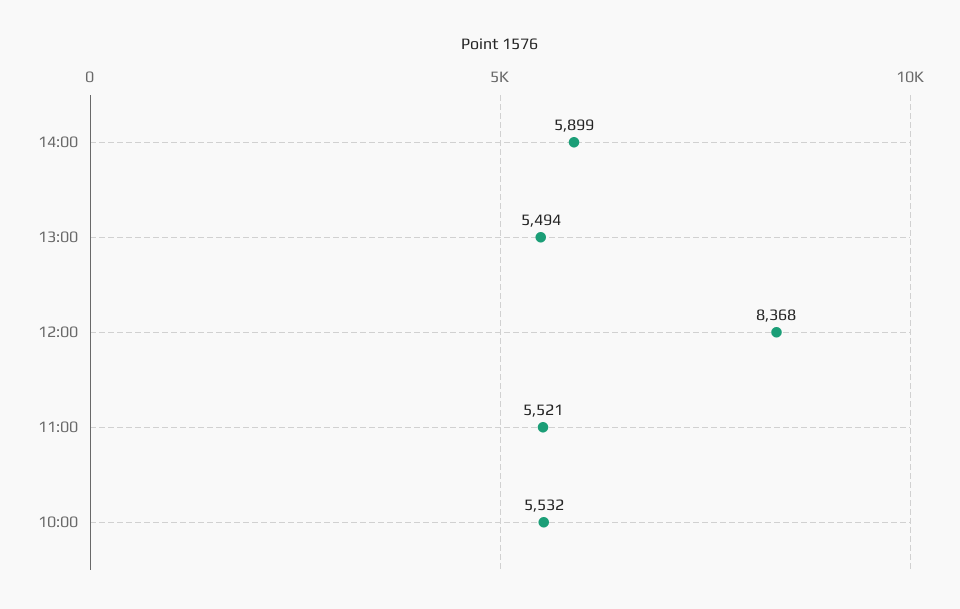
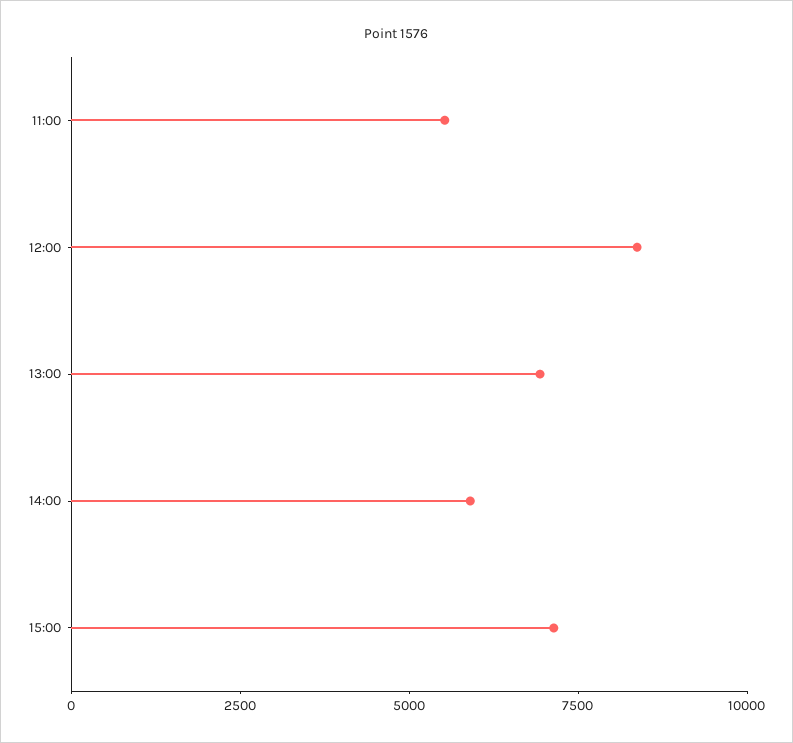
13:00: 5494 -> 7000
10:00: 5532 -> none
15:00: none -> 7000

